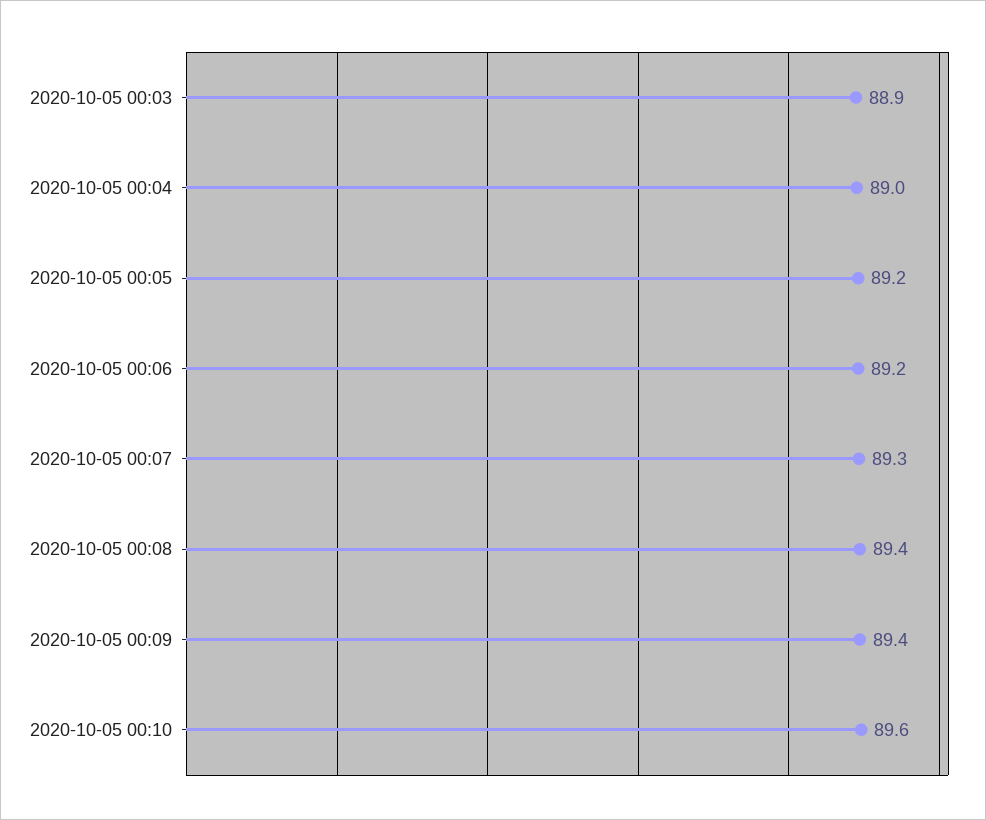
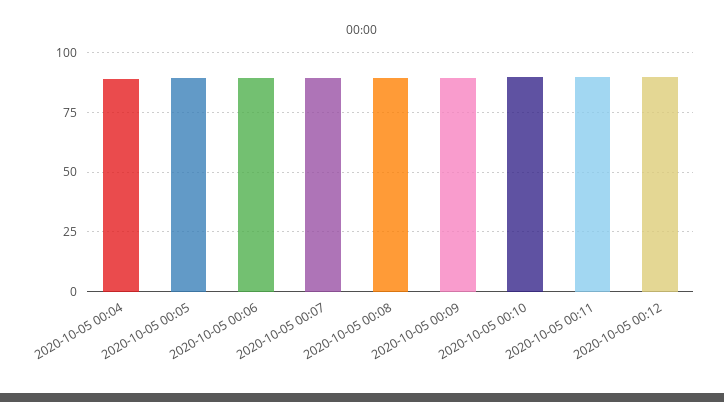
2020-10-05 00:03: 88.9 -> none
2020-10-05 00:11: none -> 90
2020-10-05 00:12: none -> 90

